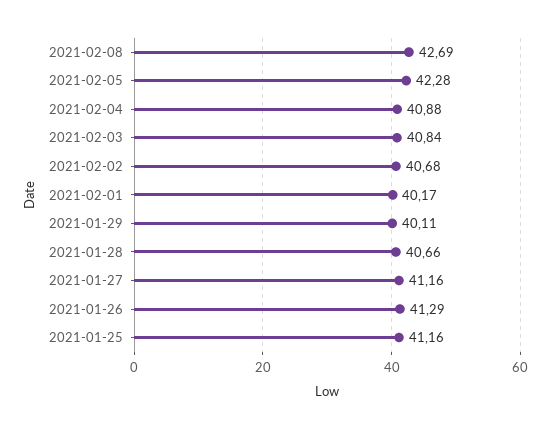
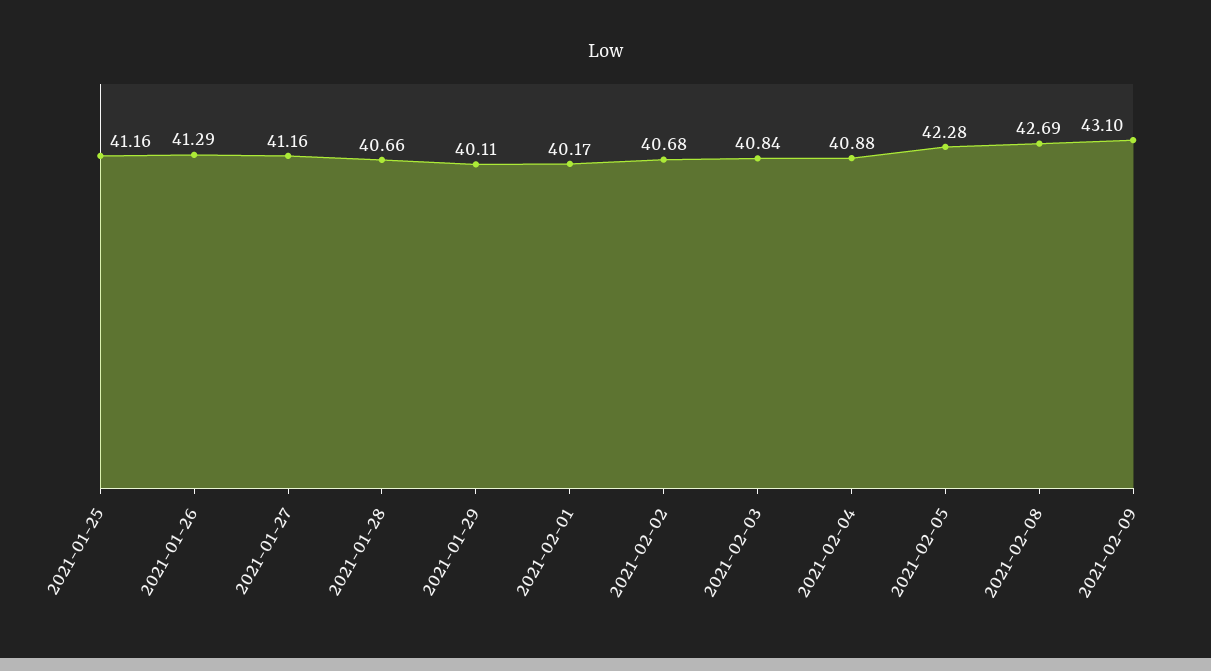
2021-02-09: none -> 43.1

